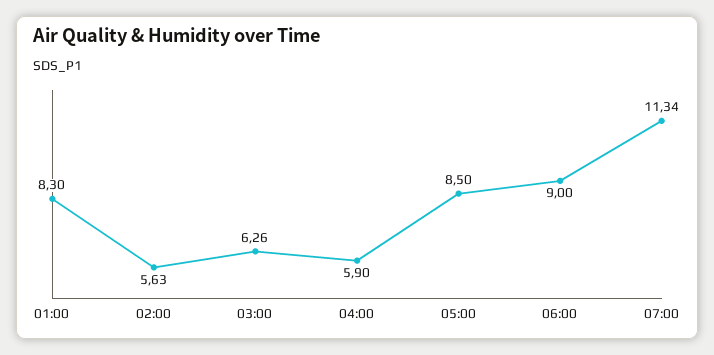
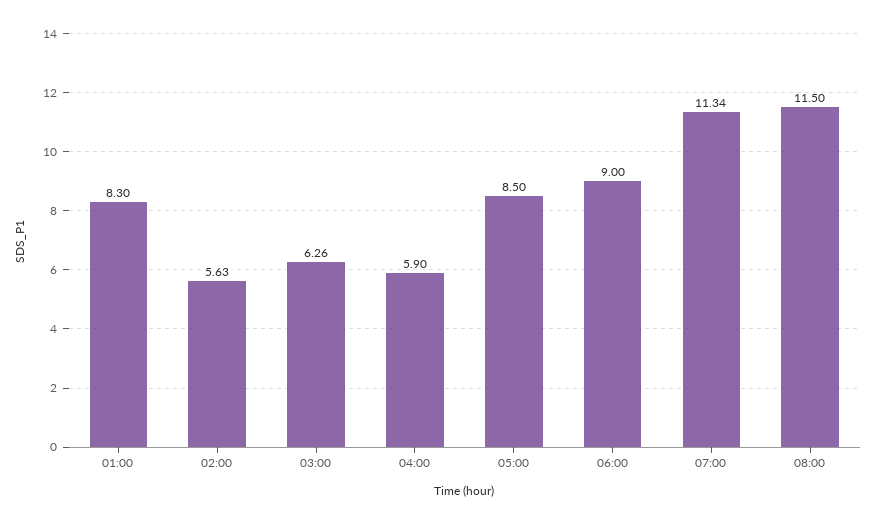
08:00: none -> 11.5

